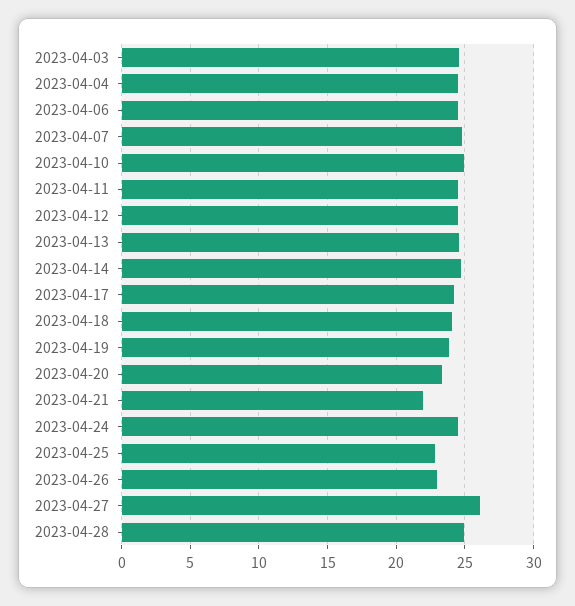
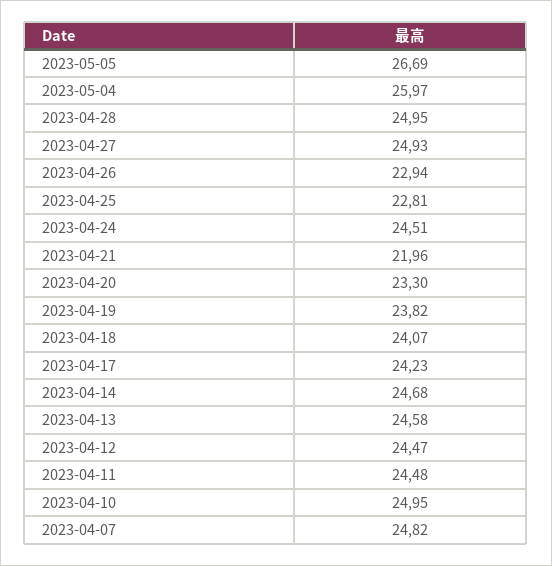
2023-04-03: 24.5 -> none
2023-04-04: 24.5 -> none
2023-04-06: 24.5 -> none
2023-04-27: 26 -> 24.93
2023-05-05: none -> 26.69
2023-05-04: none -> 25.97

